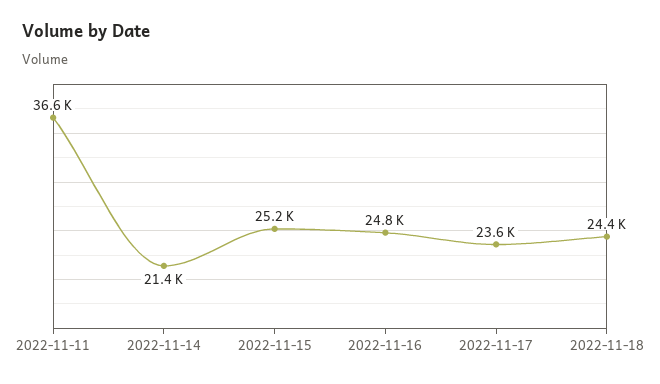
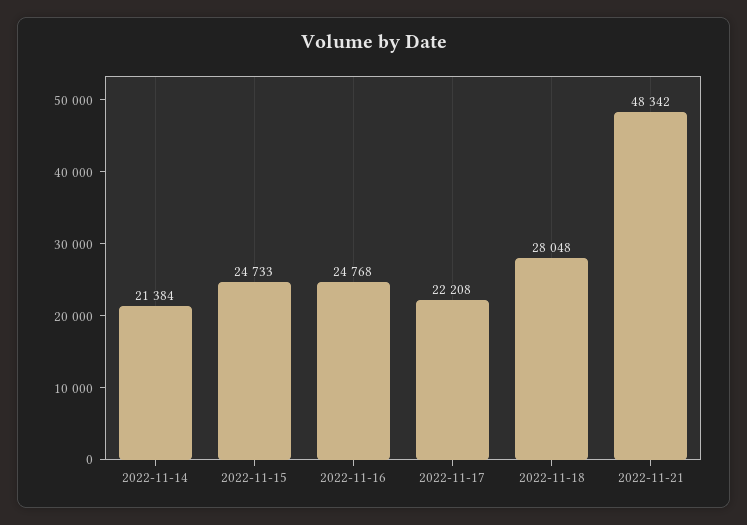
2022-11-11: 36600 -> none
2022-11-15: 25200 -> 24733
2022-11-17: 23600 -> 22208
2022-11-18: 24400 -> 28048
2022-11-21: none -> 48342

